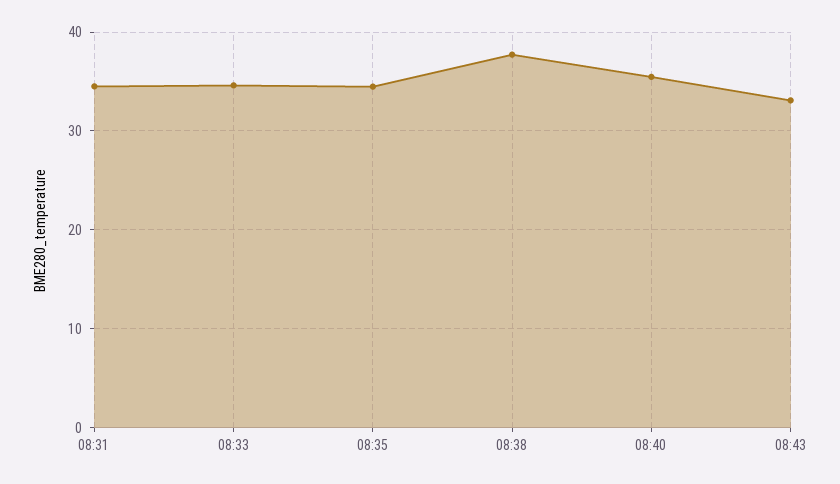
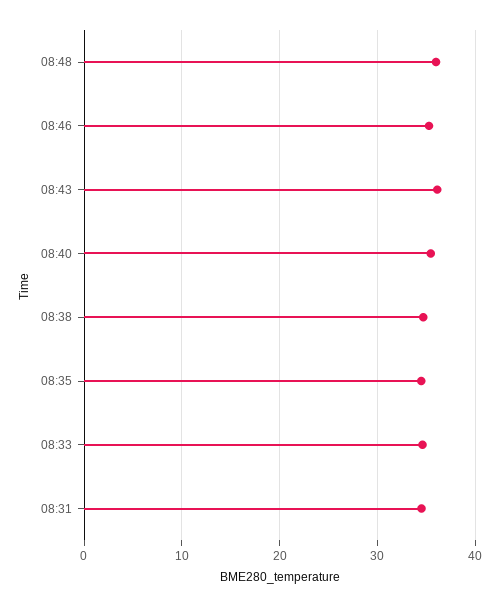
08:38: 38 -> 35
08:43: 33 -> 36
08:48: none -> 36
08:46: none -> 35

